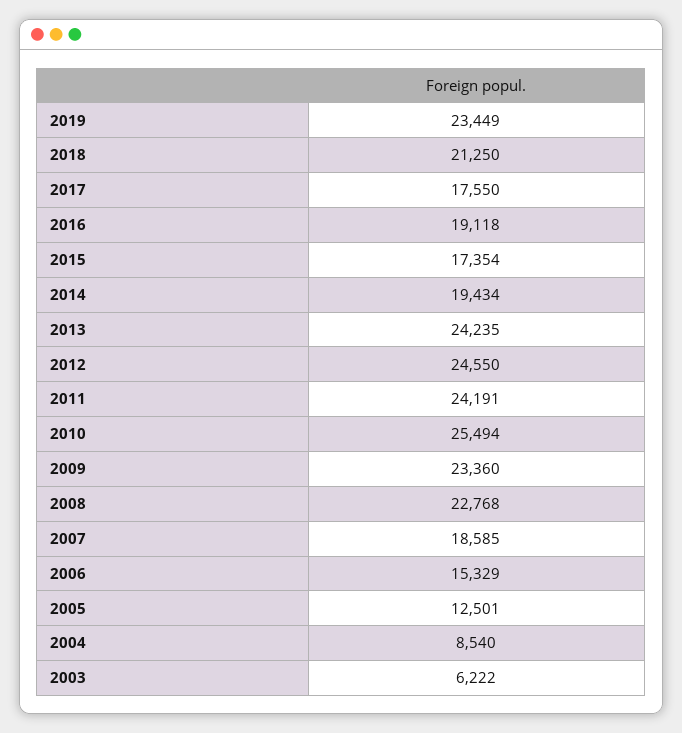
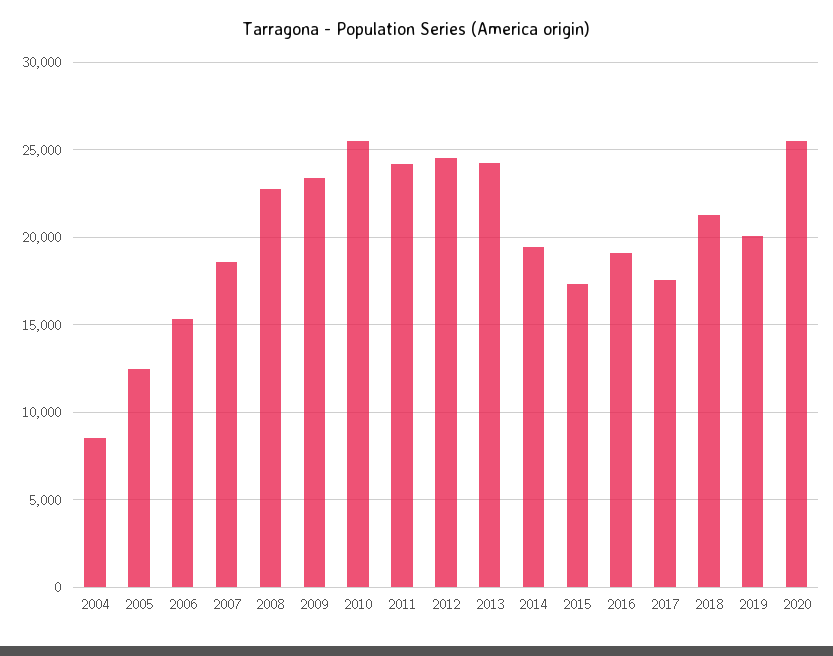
2019: 23449 -> 20000
2003: 6222 -> none
2020: none -> 25500

